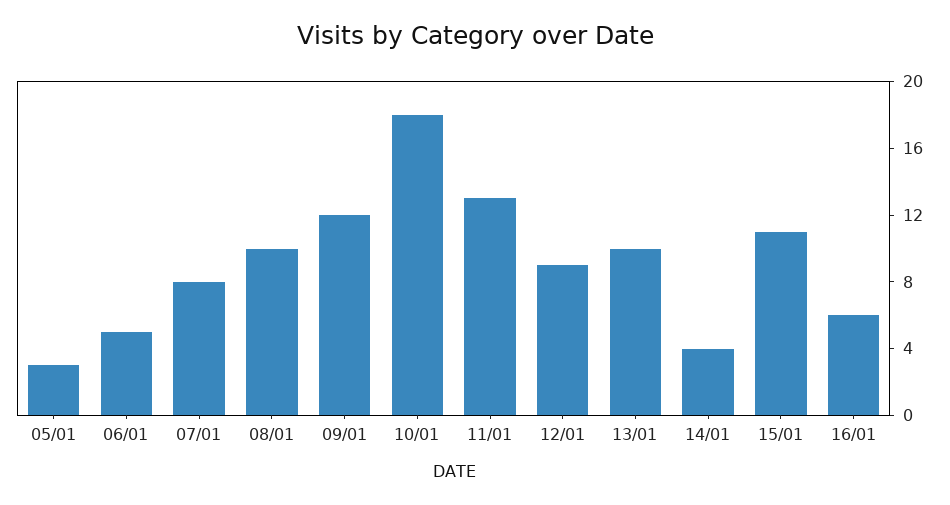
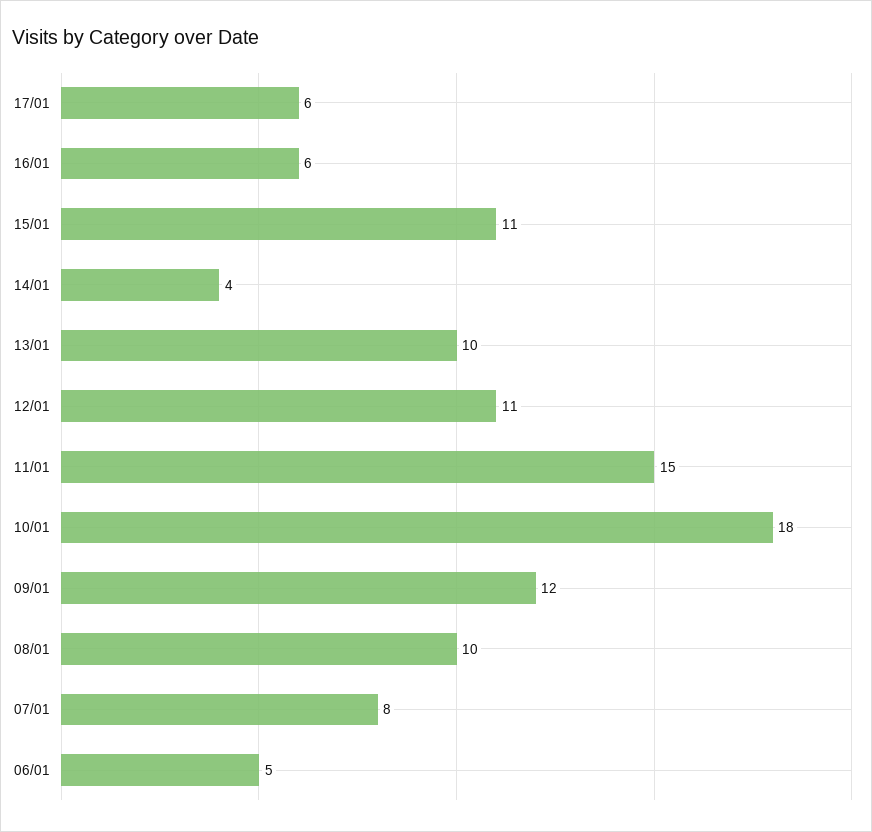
05/01: 3 -> none
11/01: 13 -> 15
12/01: 9 -> 11
17/01: none -> 6

